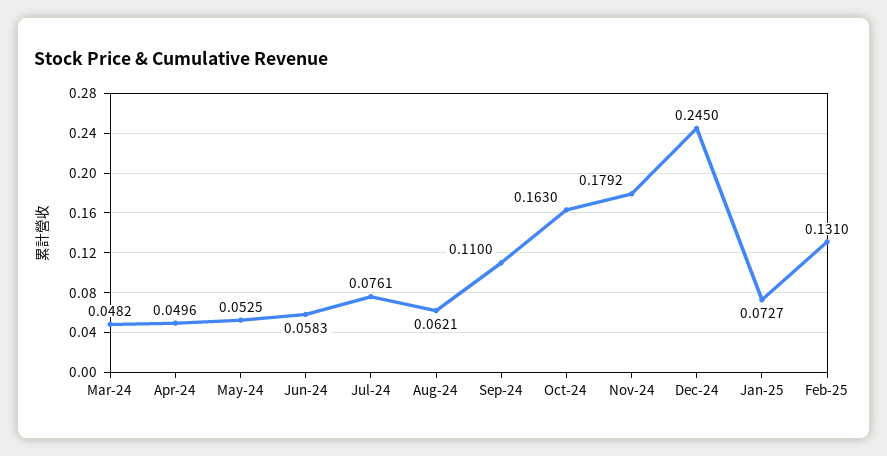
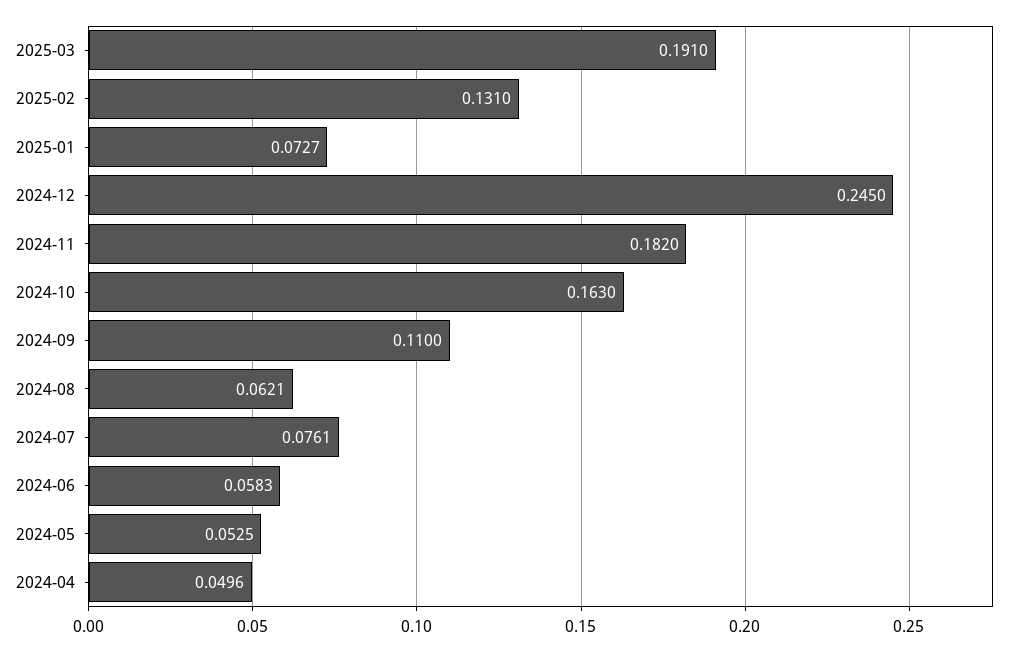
Mar-24: 0.0482 -> none
Nov-24: 0.1792 -> 0.182
2025-03: none -> 0.191

